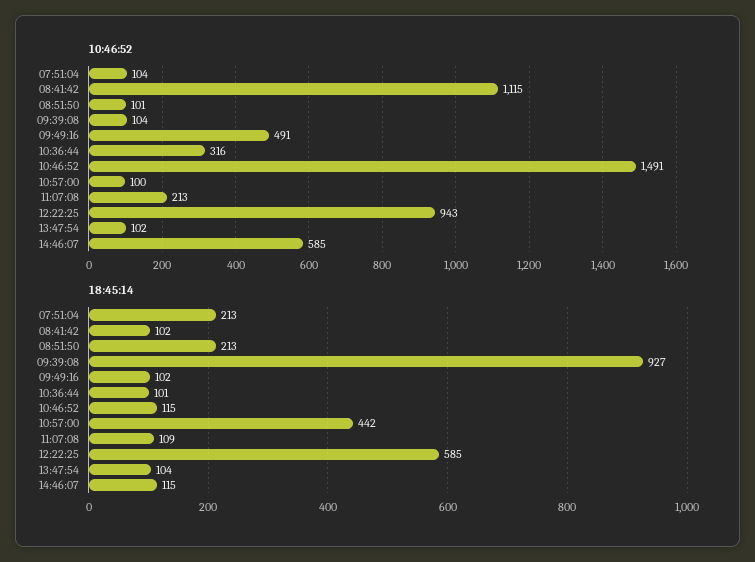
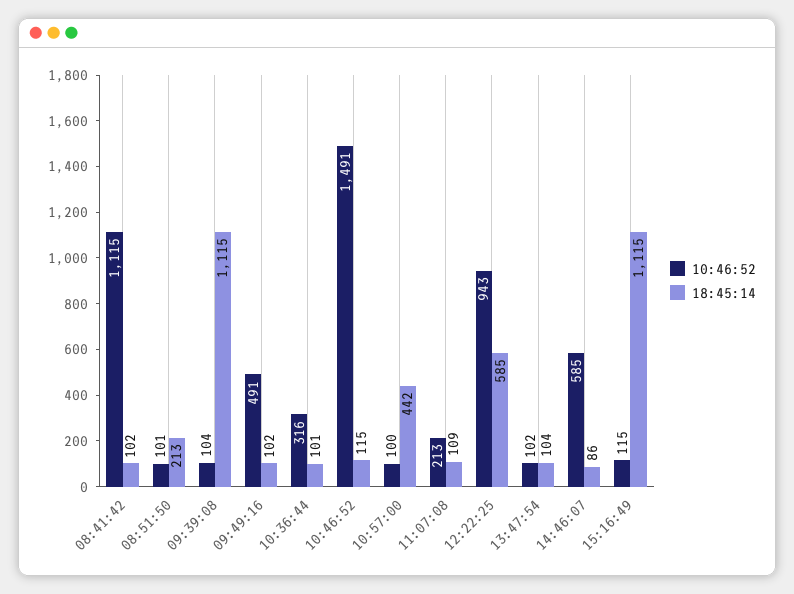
10:46:52, 07:51:04: 104 -> none
18:45:14, 07:51:04: 213 -> none
18:45:14, 09:39:08: 927 -> 1115
18:45:14, 14:46:07: 115 -> 86
10:46:52, 15:16:49: none -> 115
18:45:14, 15:16:49: none -> 1115

